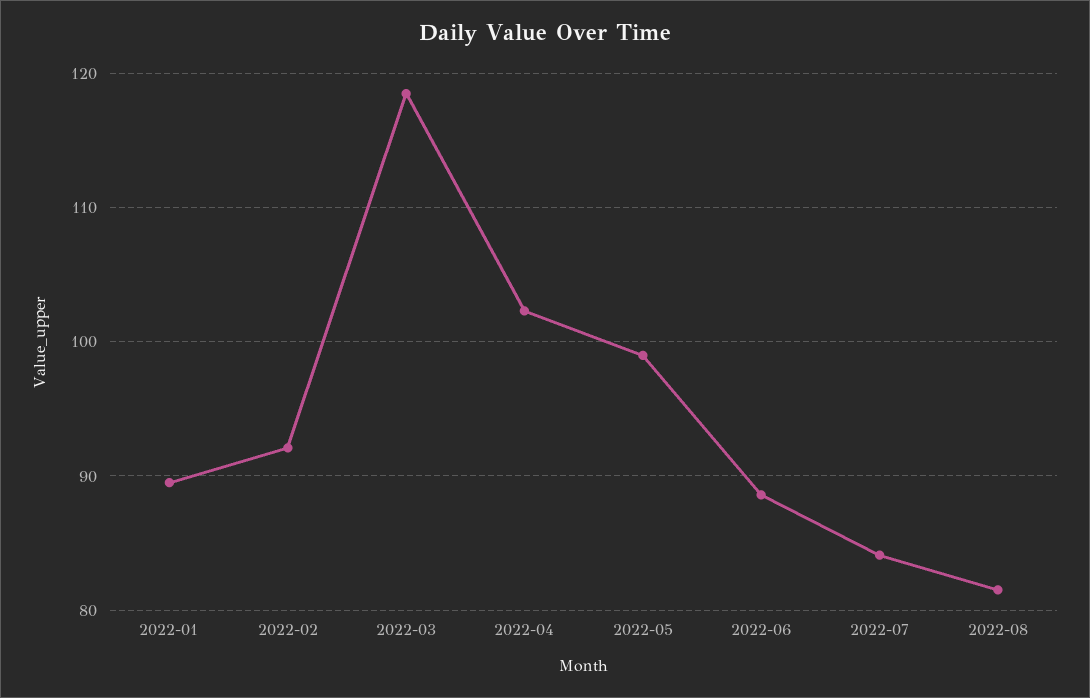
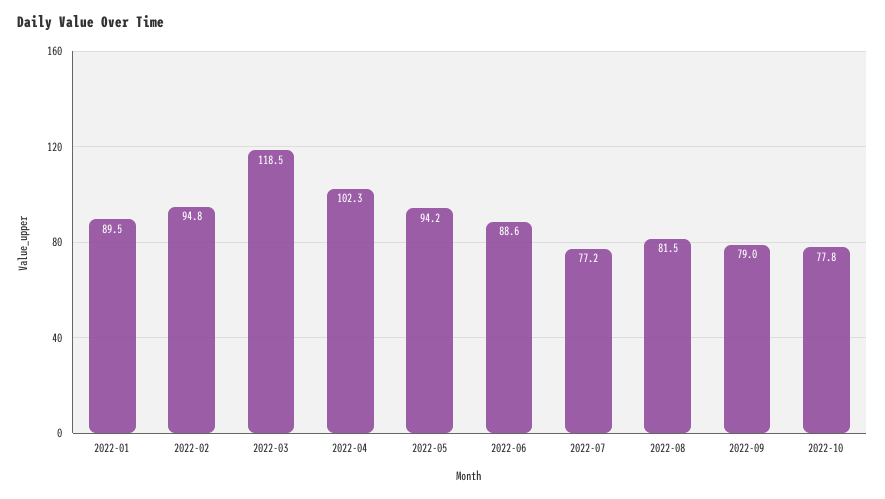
2022-02: 92 -> 94.8
2022-05: 99 -> 94.2
2022-07: 84 -> 77.2
2022-09: none -> 79
2022-10: none -> 77.8

